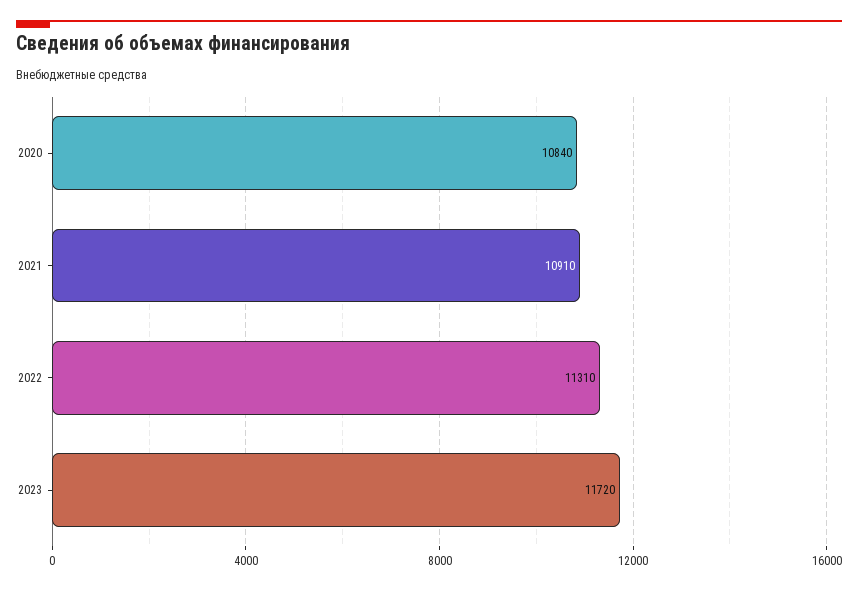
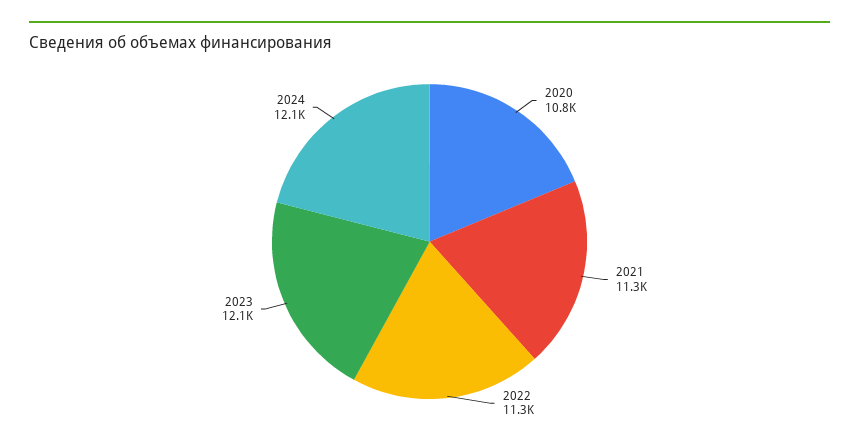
2021: 10910 -> 11300
2023: 11720 -> 12100
2024: none -> 12100

